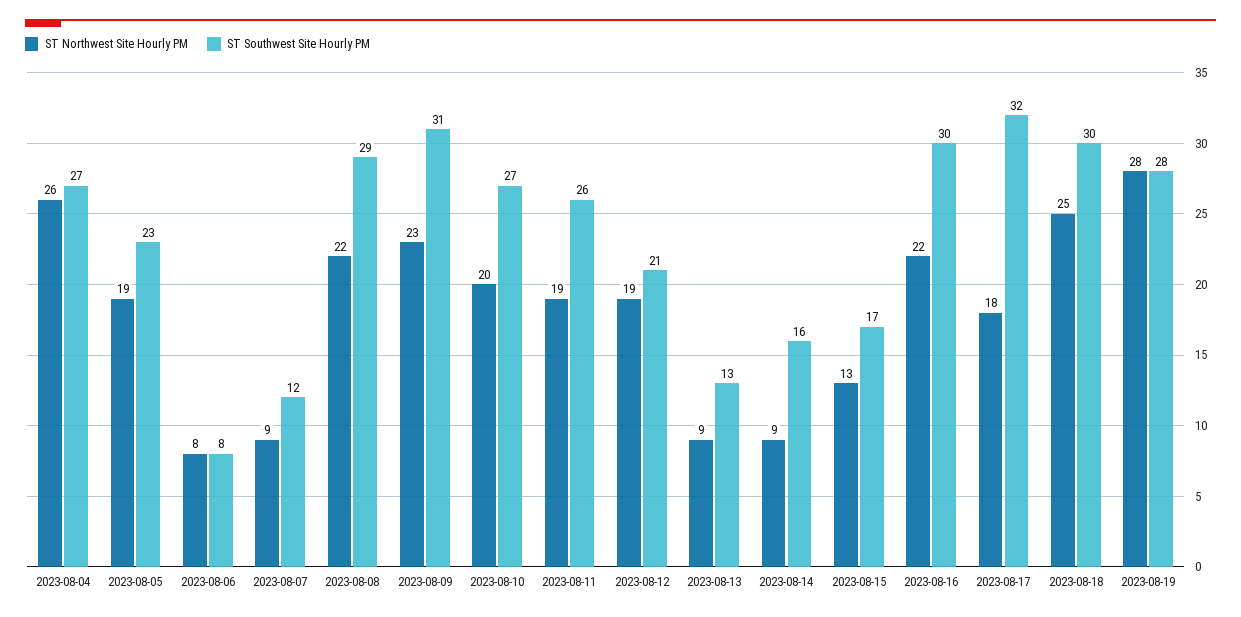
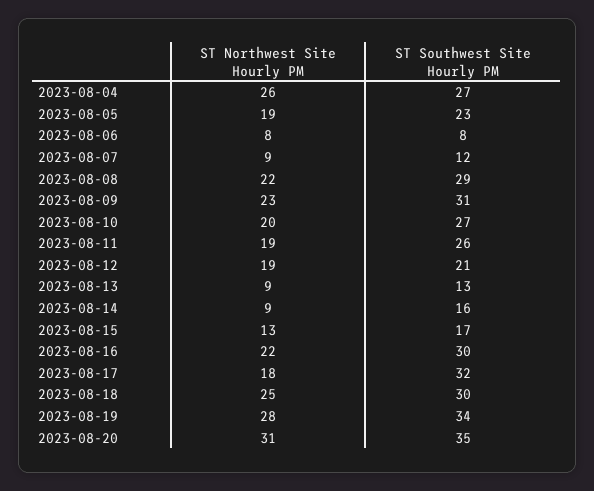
ST Southwest Site Hourly PM, 2023-08-19: 28 -> 34
ST Northwest Site Hourly PM, 2023-08-20: none -> 31
ST Southwest Site Hourly PM, 2023-08-20: none -> 35

